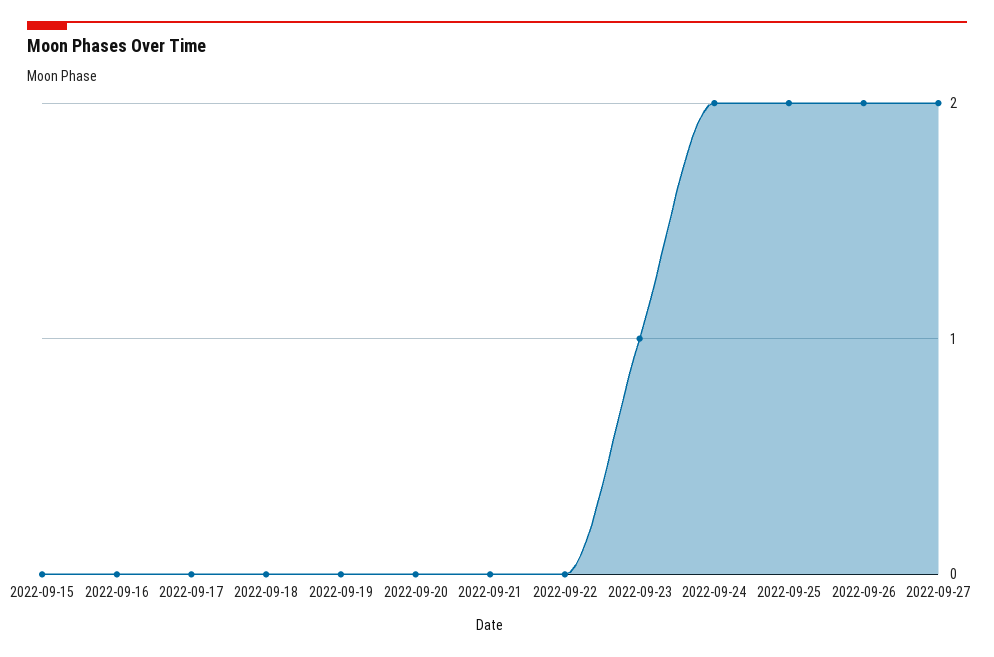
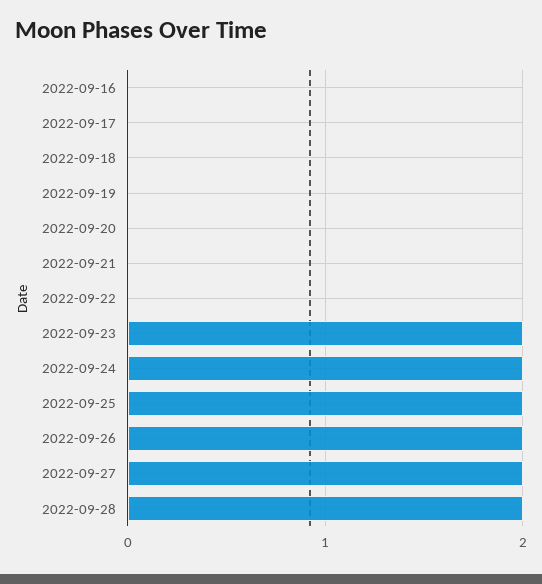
2022-09-15: 0 -> none
2022-09-23: 1 -> 2
2022-09-28: none -> 2

